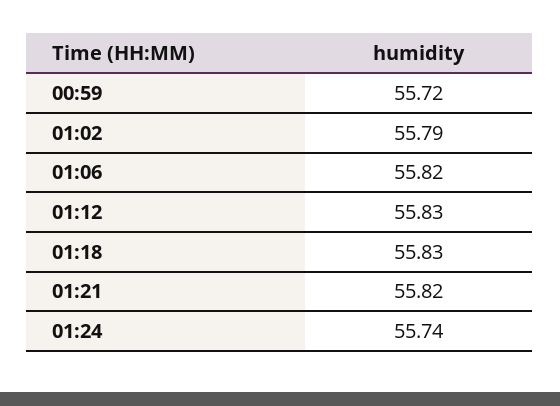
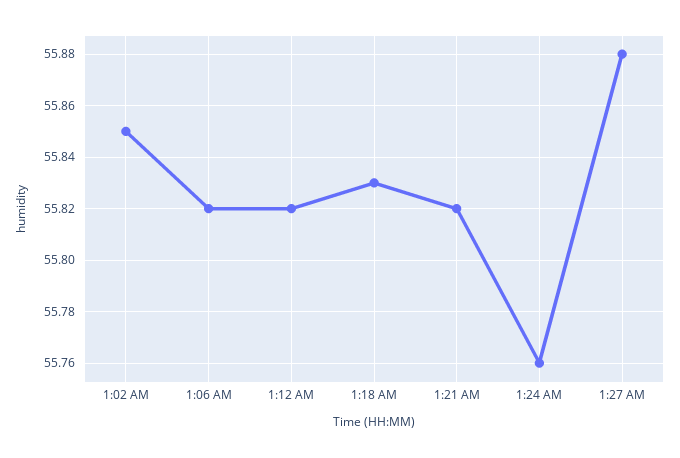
00:59: 55.72 -> none
01:02: 55.79 -> 55.85
01:12: 55.83 -> 55.82
01:24: 55.74 -> 55.76
1:27 AM: none -> 55.88

